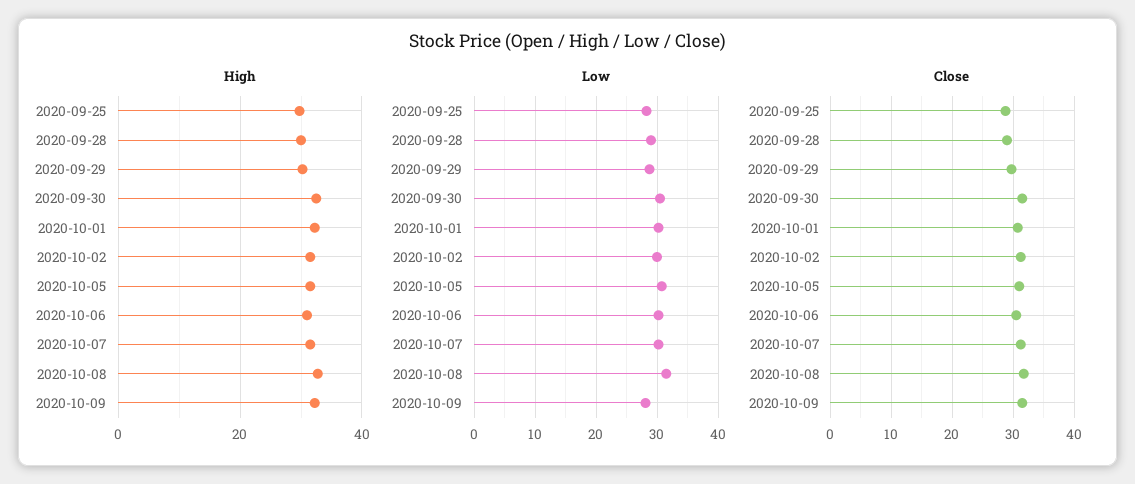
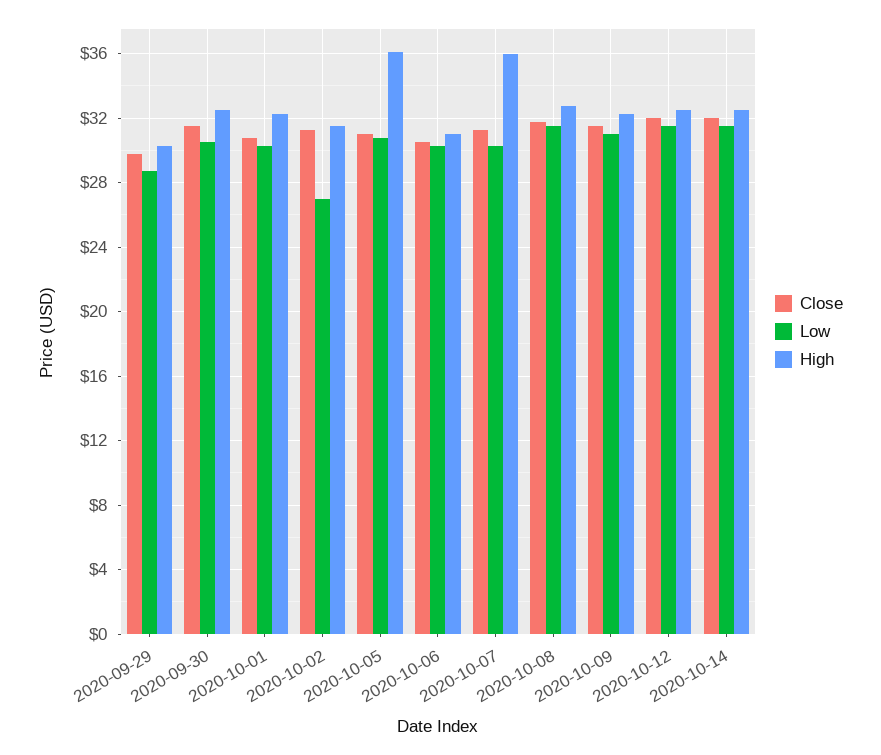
High, 2020-09-25: 30 -> none
High, 2020-09-28: 30 -> none
High, 2020-10-05: 32 -> 36
High, 2020-10-07: 32 -> 36
Low, 2020-09-25: 28 -> none
Low, 2020-09-28: 29 -> none
Low, 2020-10-02: 30 -> 27
Low, 2020-10-09: 28 -> 31
Close, 2020-09-25: 29 -> none
Close, 2020-09-28: 29 -> none
Close, 2020-10-12: none -> 32
Low, 2020-10-12: none -> 31.5
High, 2020-10-12: none -> 32.5
Close, 2020-10-14: none -> 32
Low, 2020-10-14: none -> 31.5
High, 2020-10-14: none -> 32.5

